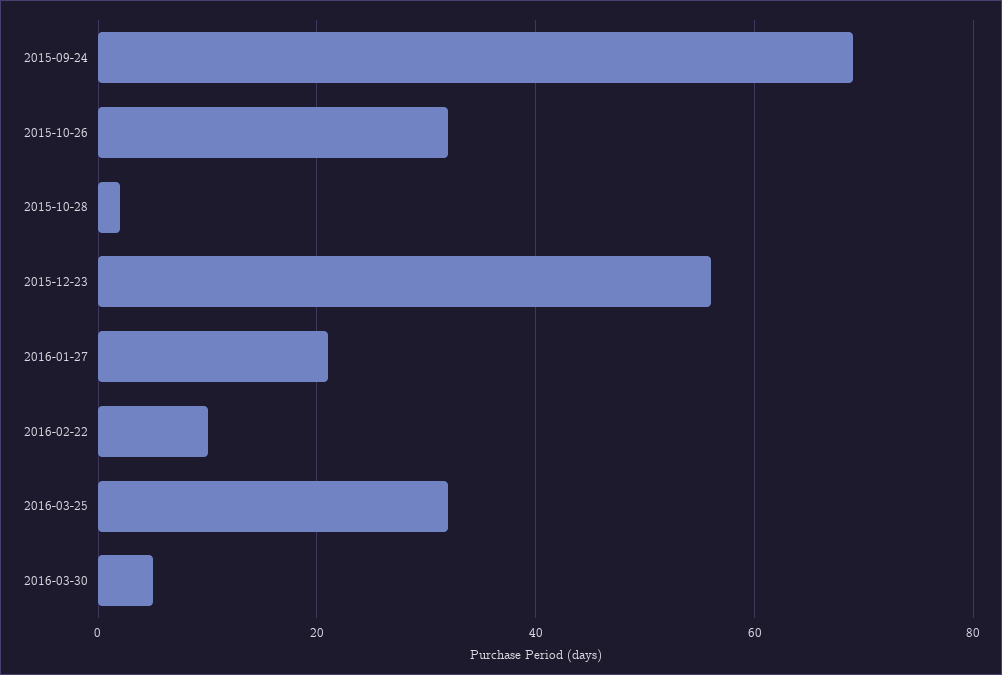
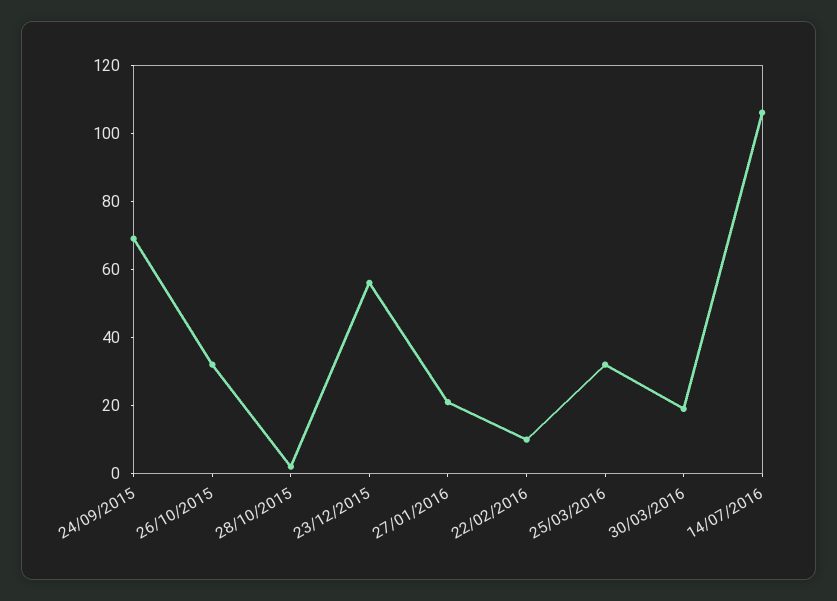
2016-03-30: 5 -> 20
14/07/2016: none -> 105

